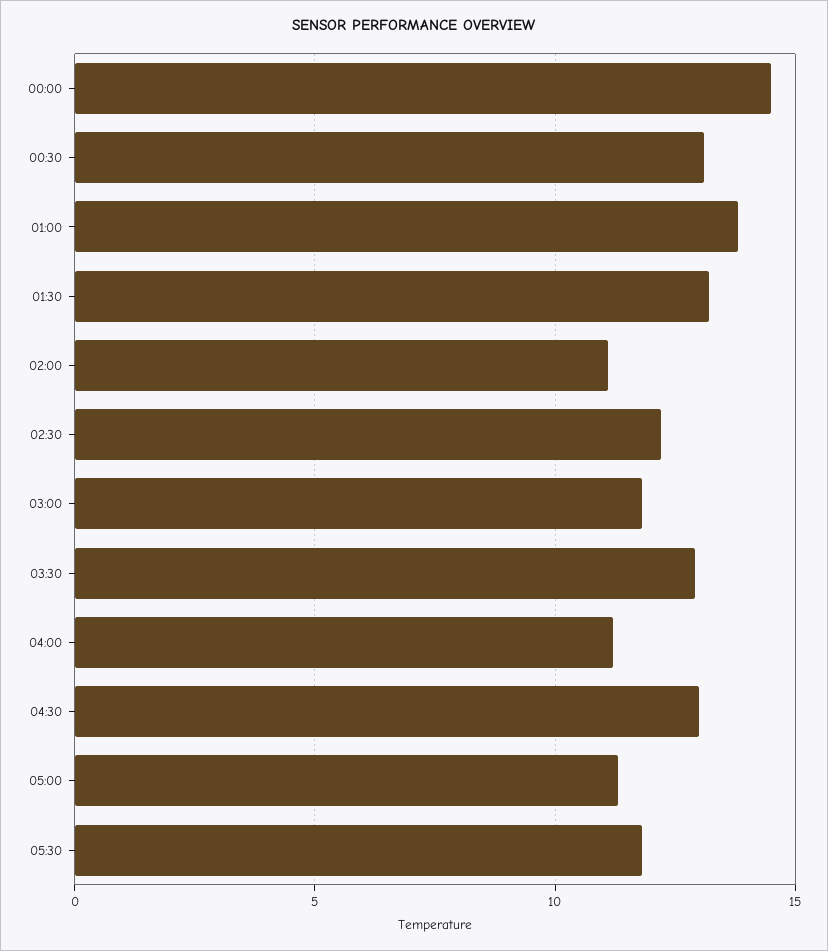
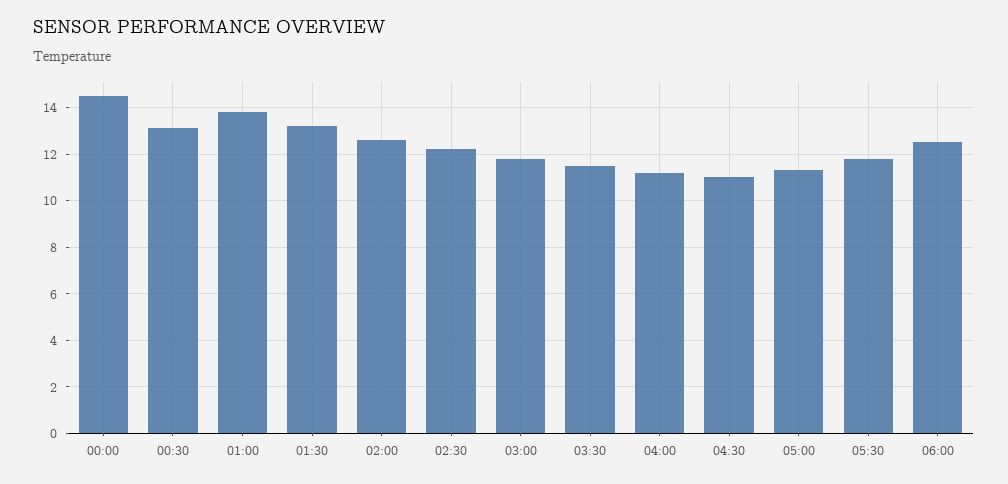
02:00: 11 -> 12.5
03:30: 13 -> 11.5
04:30: 13 -> 11
06:00: none -> 12.5

